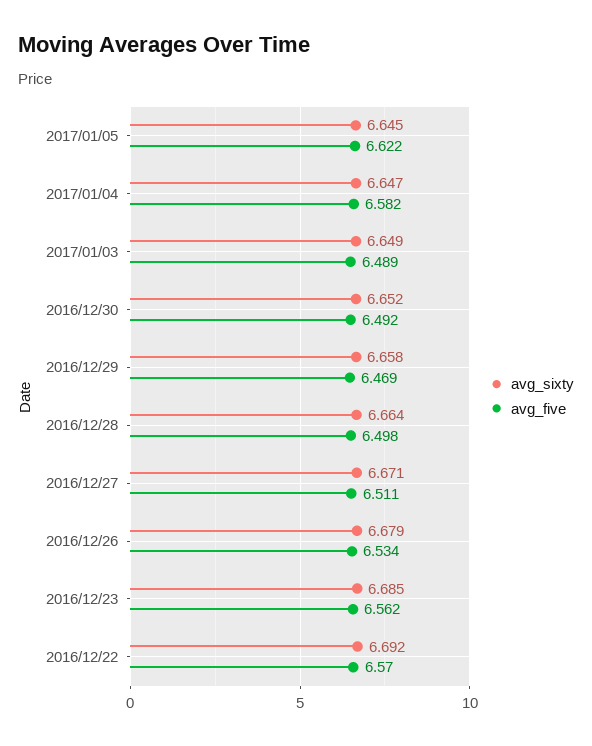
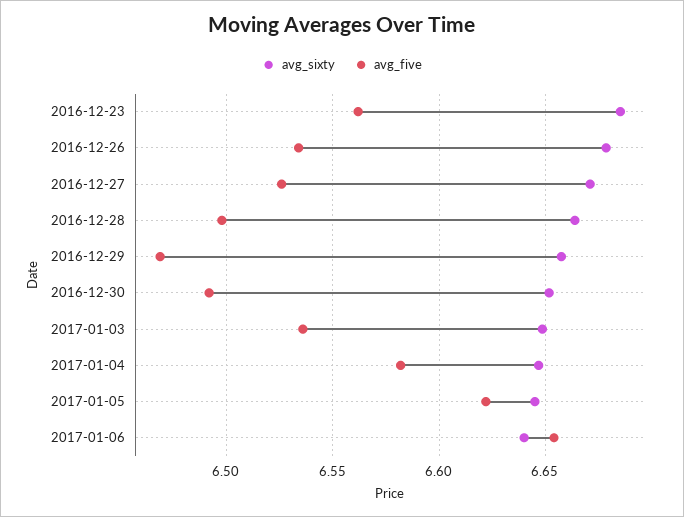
avg_five, 2017/01/03: 6.489 -> 6.535
avg_five, 2016/12/27: 6.511 -> 6.525
avg_sixty, 2016/12/22: 6.692 -> none
avg_five, 2016/12/22: 6.57 -> none
avg_sixty, 2017-01-06: none -> 6.64
avg_five, 2017-01-06: none -> 6.655

